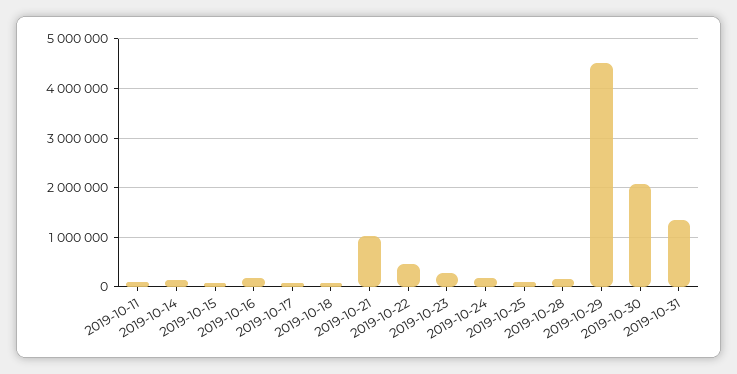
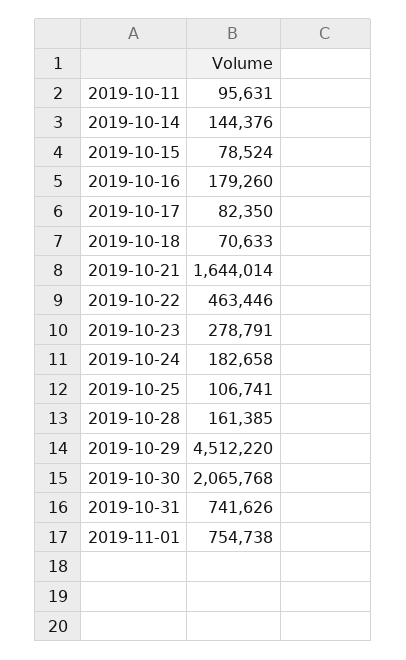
2019-10-21: 1000000 -> 1644014
2019-10-31: 1400000 -> 741626
2019-11-01: none -> 754738

